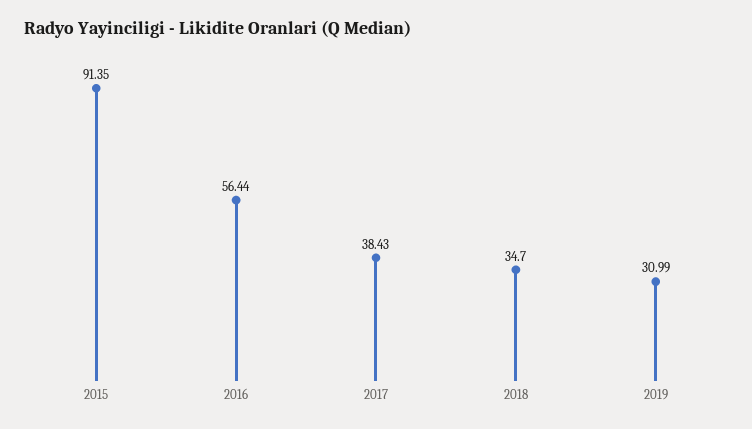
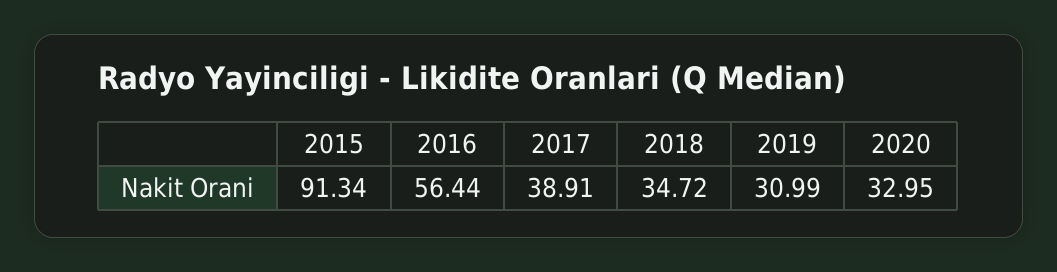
2015: 91.35 -> 91.34
2017: 38.43 -> 38.91
2018: 34.7 -> 34.72
2020: none -> 32.95

